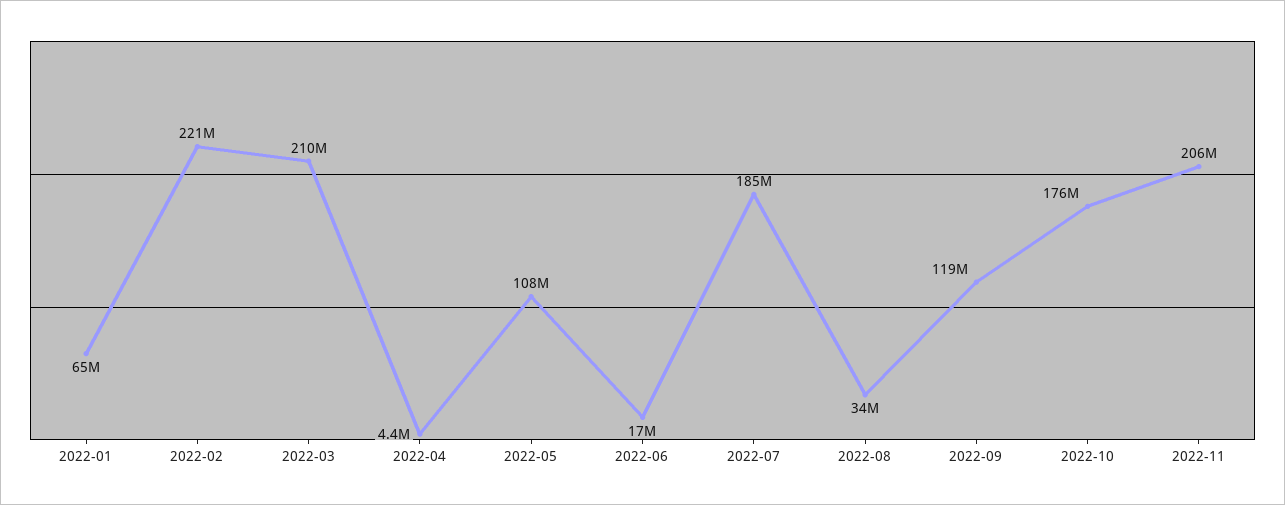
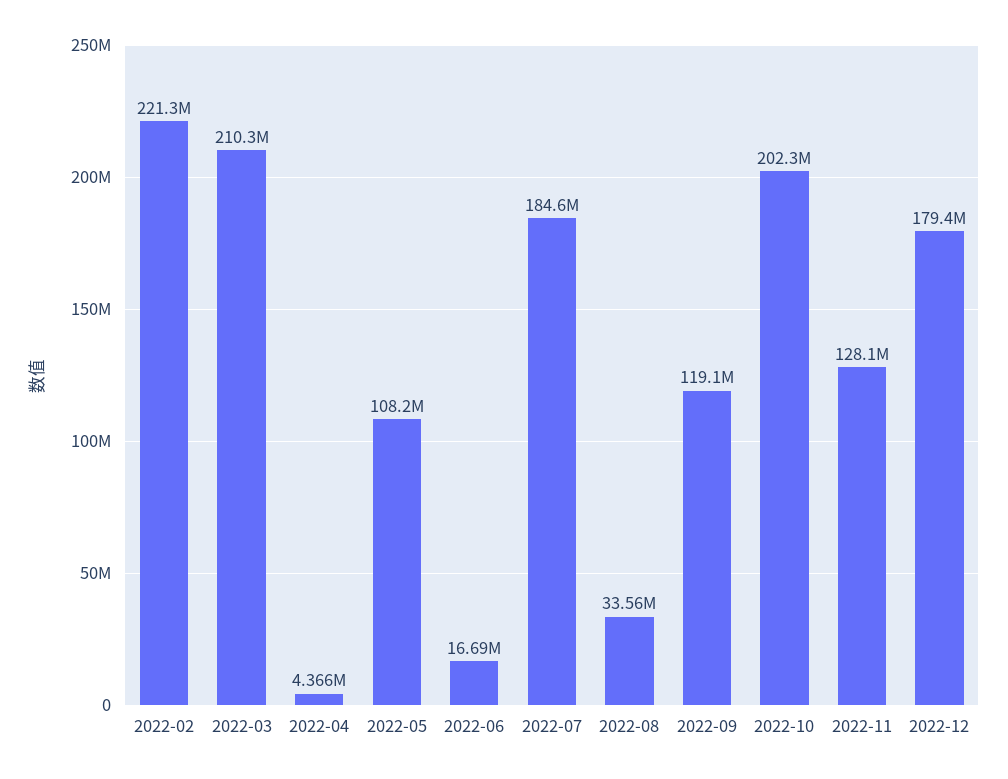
2022-01: 65000000 -> none
2022-10: 176000000 -> 202300000
2022-11: 206000000 -> 128100000
2022-12: none -> 179400000

